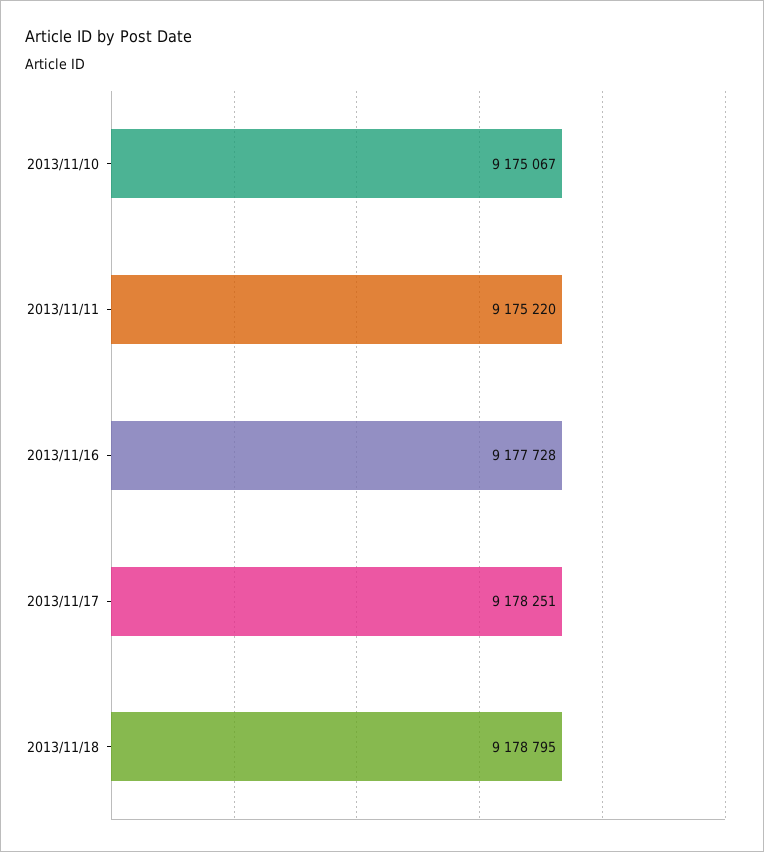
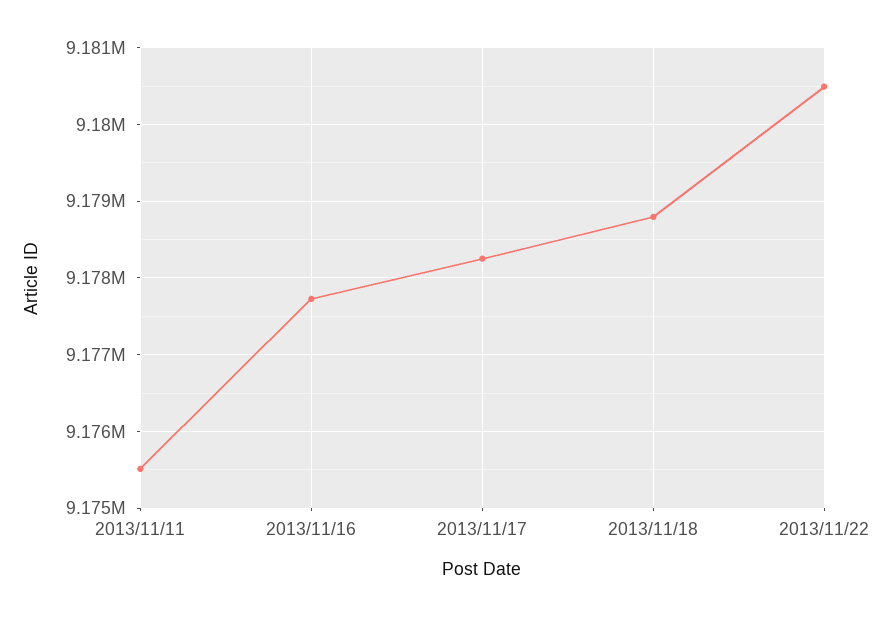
2013/11/10: 9175067 -> none
2013/11/11: 9175220 -> 9175500
2013/11/22: none -> 9180500

